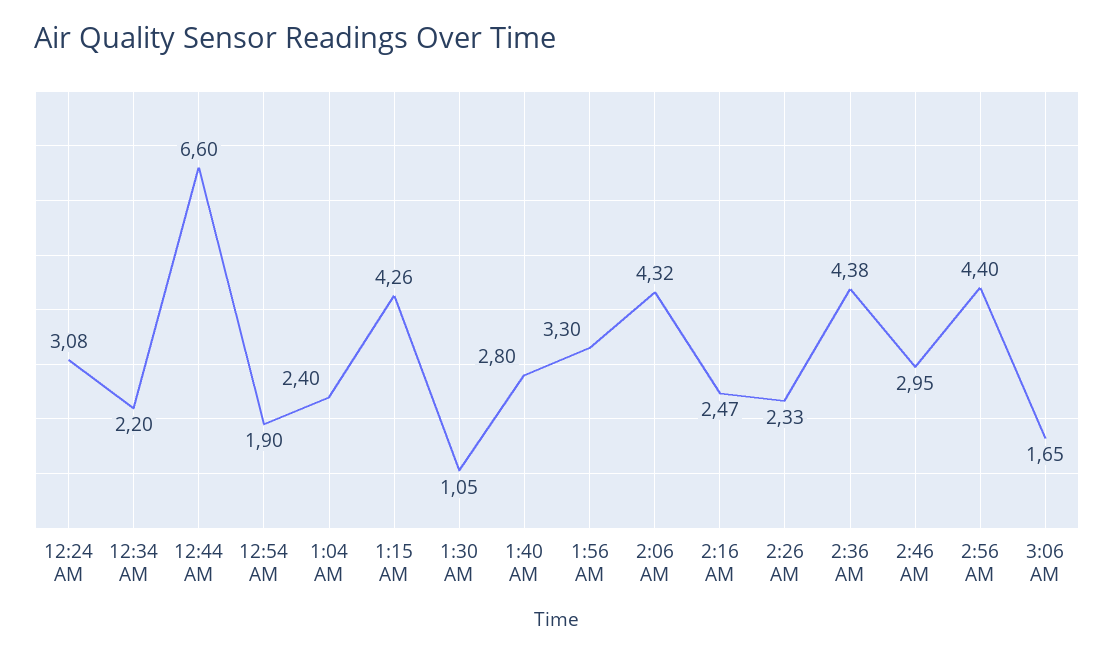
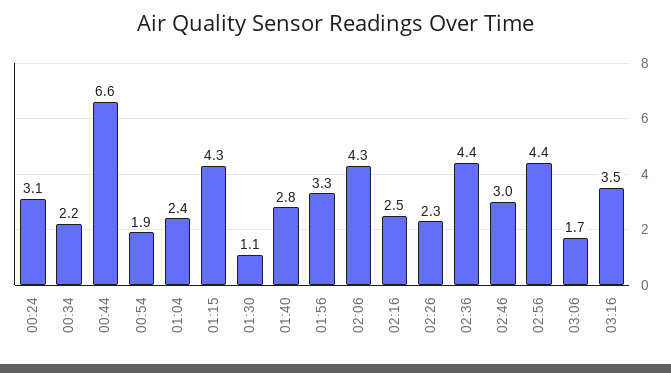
03:16: none -> 3.5

